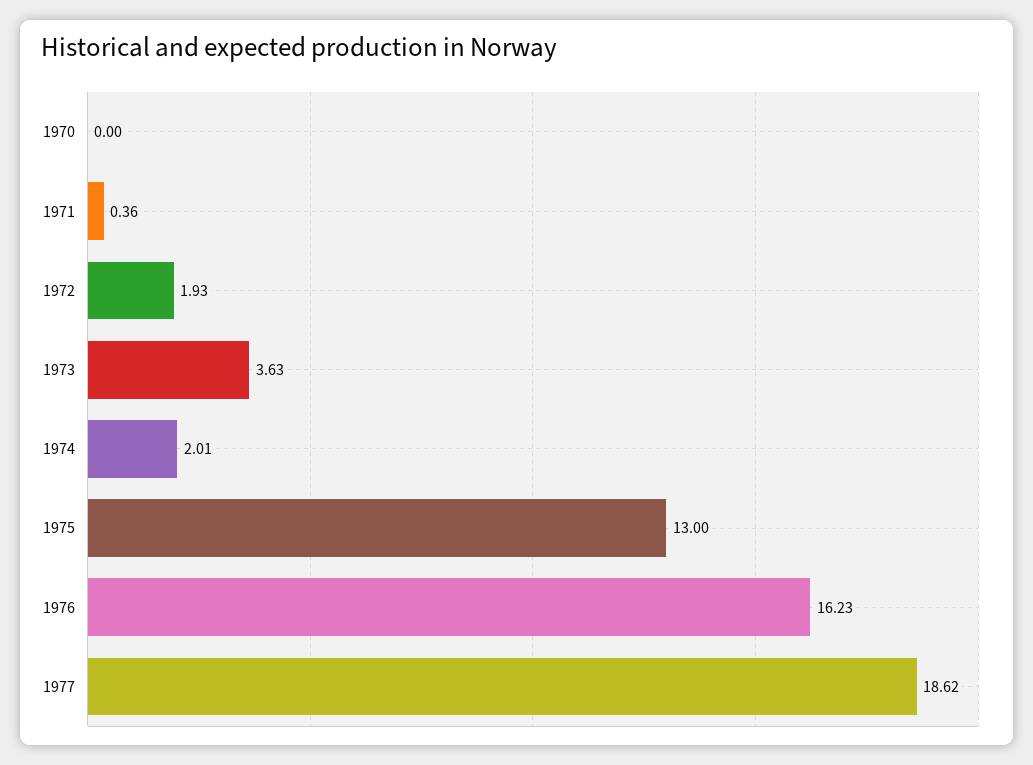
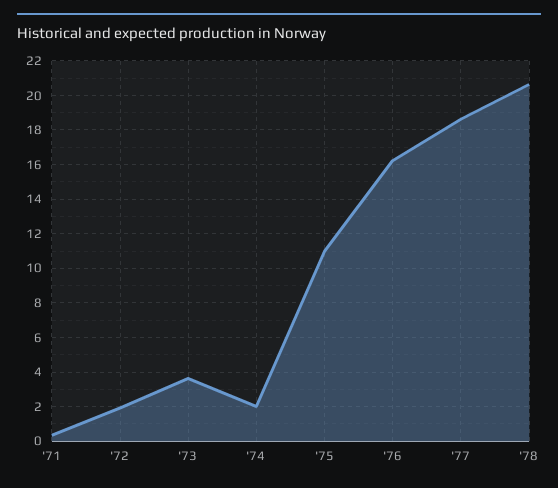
1970: 0 -> none
1975: 13 -> 11
'78: none -> 20.5

